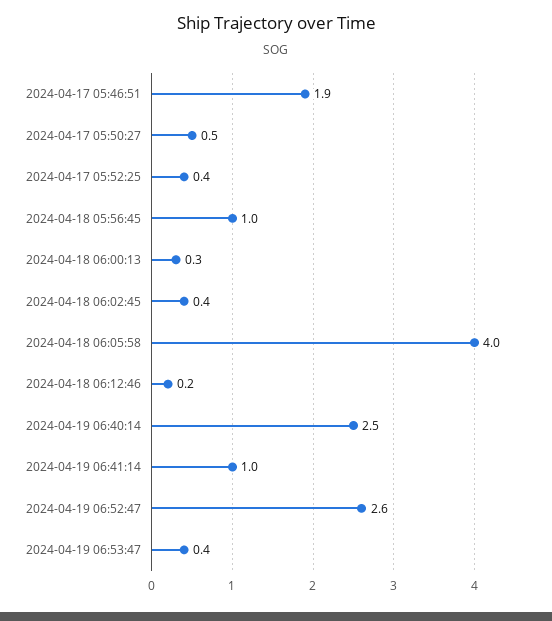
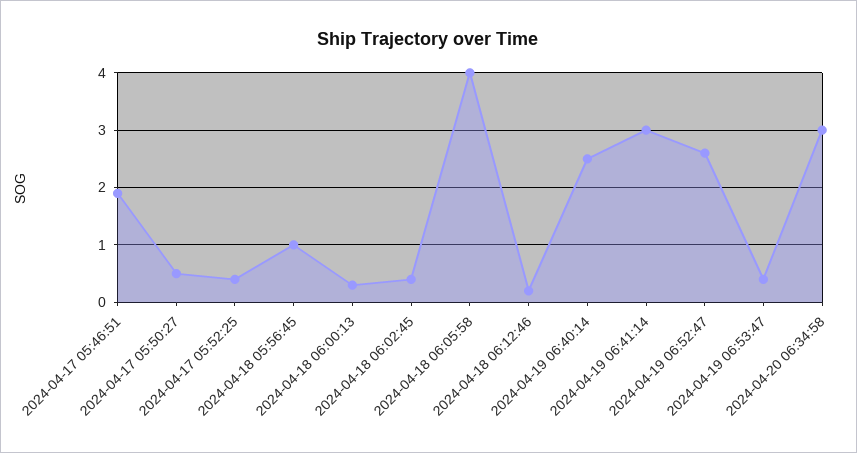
2024-04-19 06:41:14: 1 -> 3
2024-04-20 06:34:58: none -> 3

